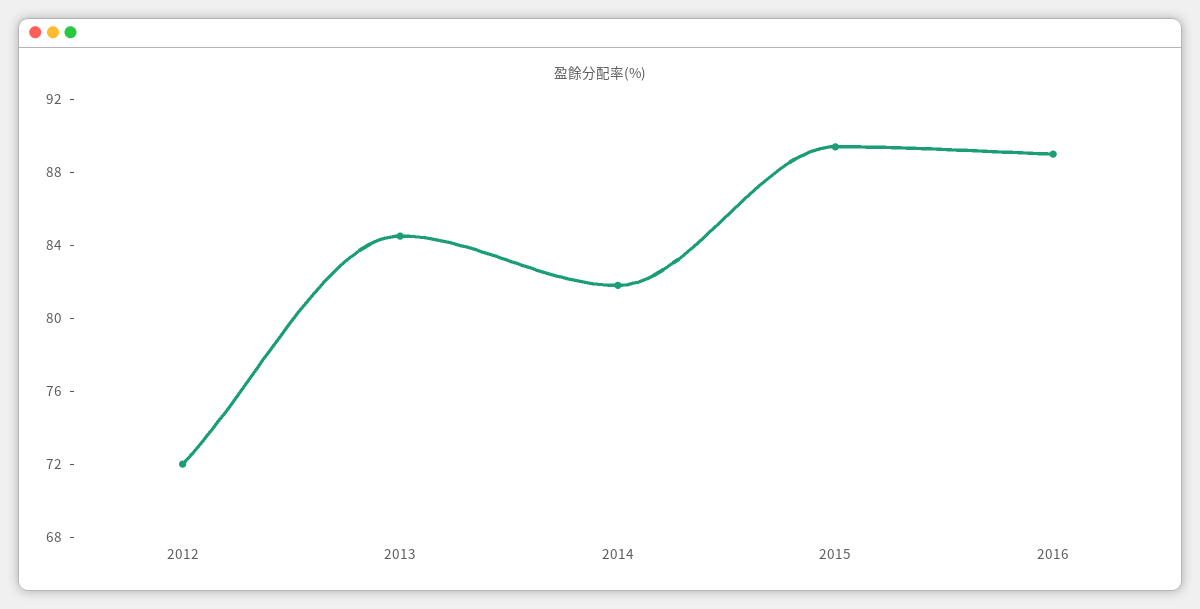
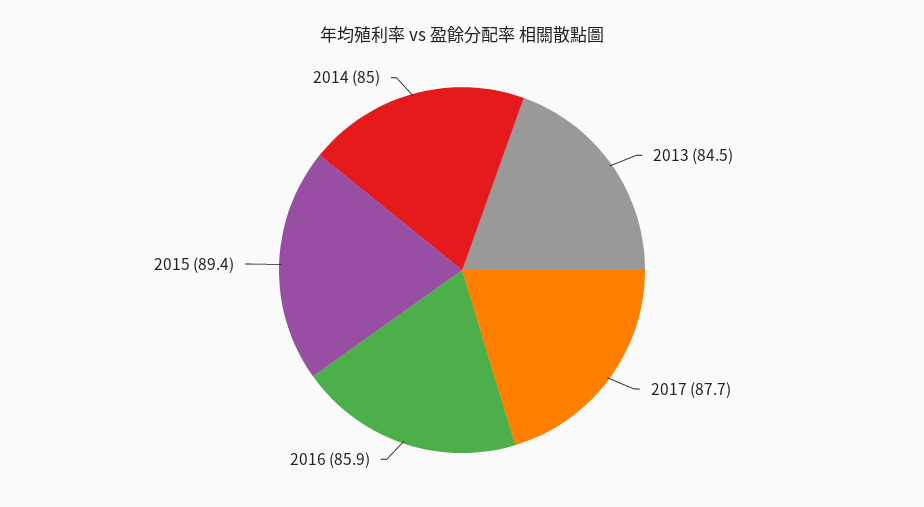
2012: 72 -> none
2014: 82 -> 85
2016: 89 -> 85.9
2017: none -> 87.7

